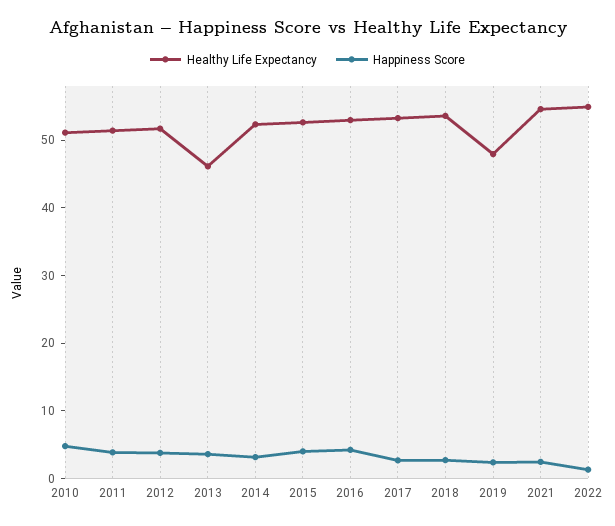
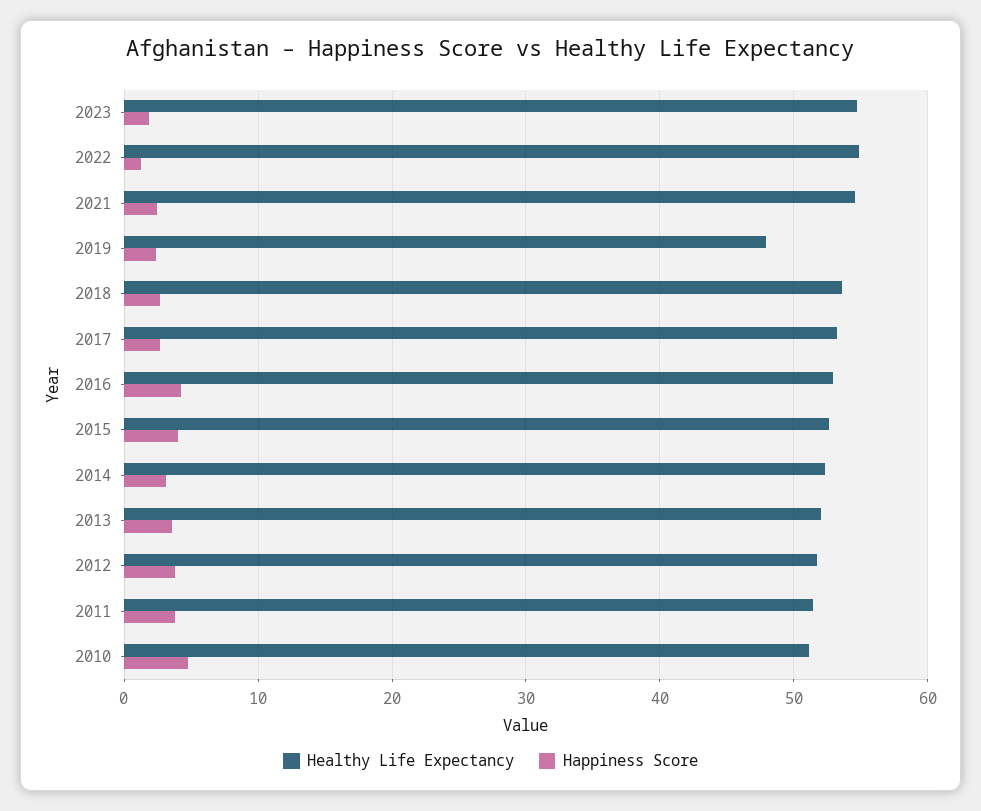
Healthy Life Expectancy, 2013: 46 -> 52
Healthy Life Expectancy, 2023: none -> 55
Happiness Score, 2023: none -> 2

